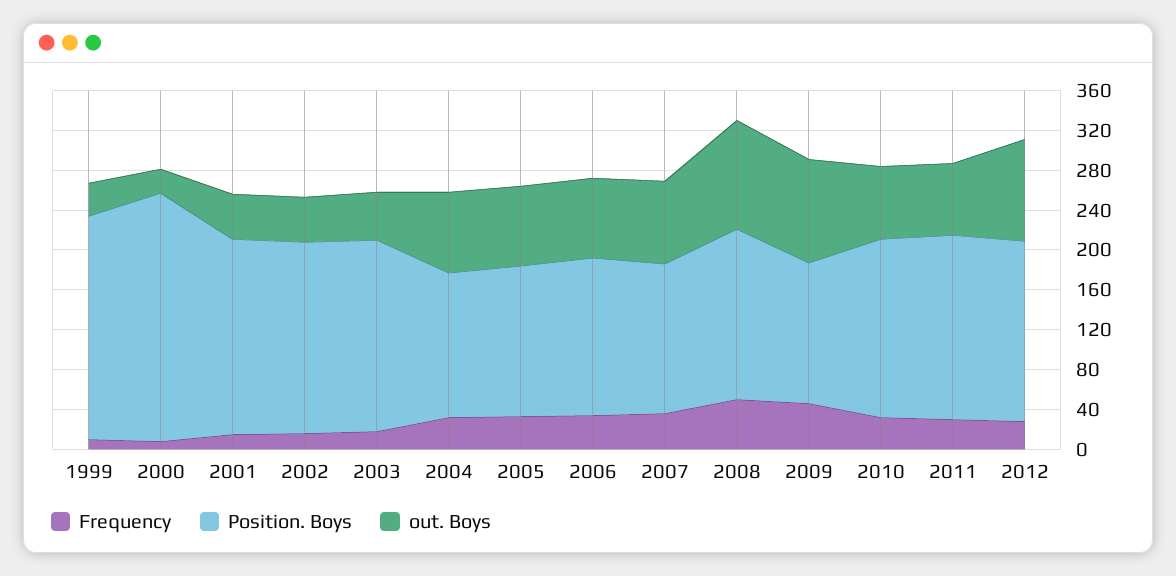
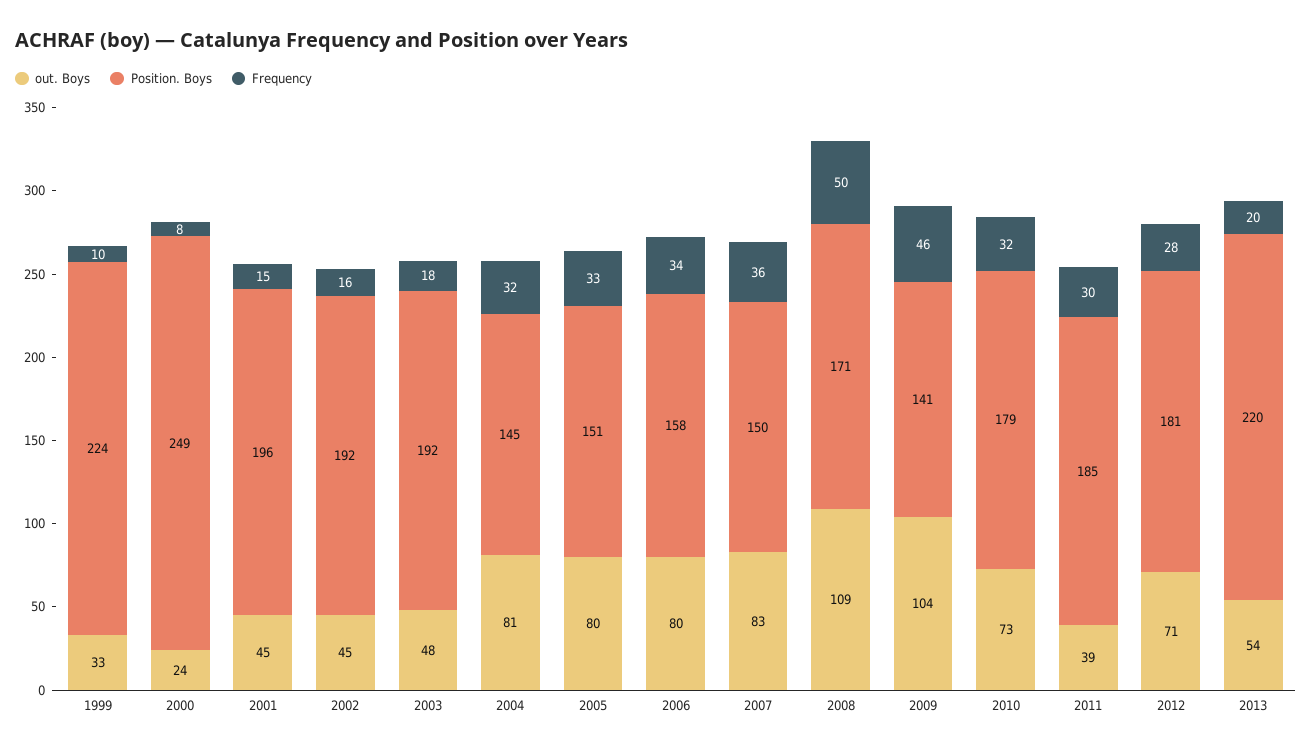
out. Boys, 2011: 70 -> 39
out. Boys, 2012: 100 -> 71
out. Boys, 2013: none -> 54
Position. Boys, 2013: none -> 220
Frequency, 2013: none -> 20

